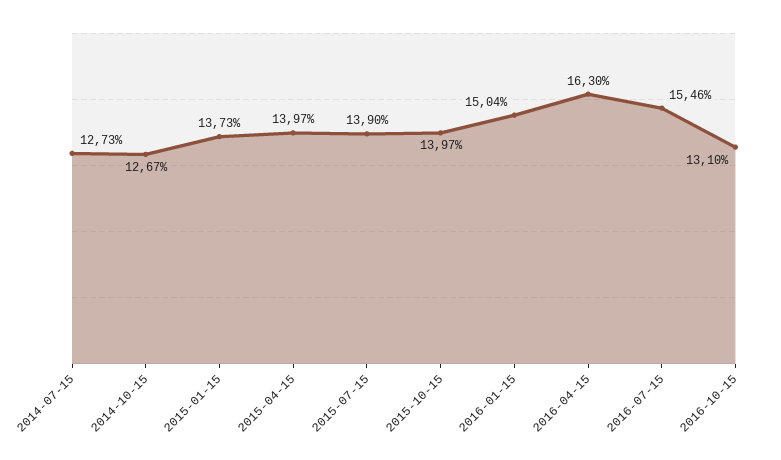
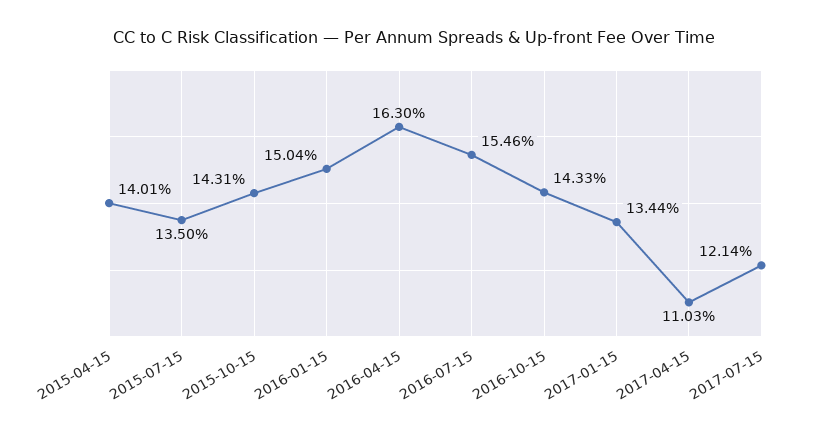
2014-07-15: 12.73 -> none
2014-10-15: 12.67 -> none
2015-01-15: 13.73 -> none
2015-04-15: 13.97 -> 14.01
2015-07-15: 13.9 -> 13.5
2015-10-15: 13.97 -> 14.31
2016-10-15: 13.1 -> 14.33
2017-01-15: none -> 13.44
2017-04-15: none -> 11.03
2017-07-15: none -> 12.14

